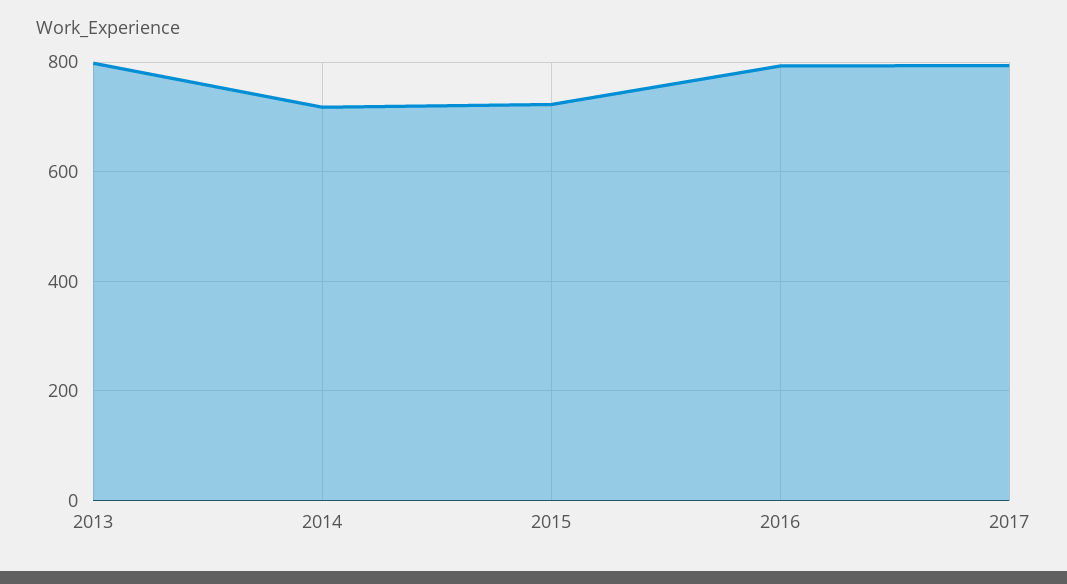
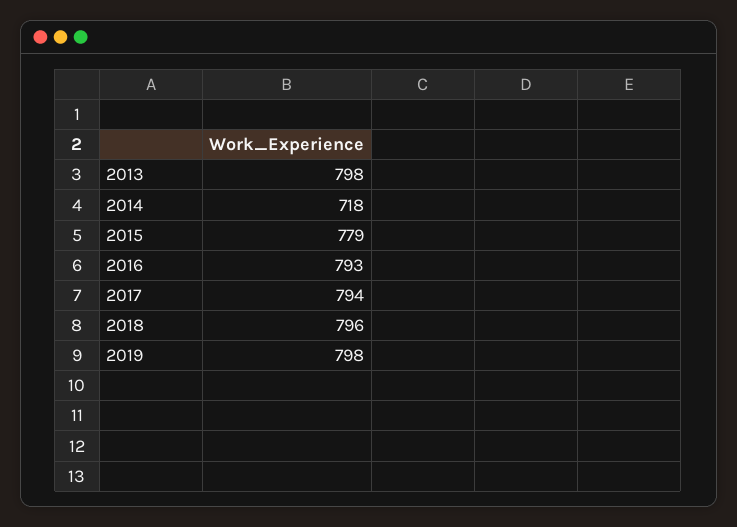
2015: 720 -> 779
2018: none -> 796
2019: none -> 798

